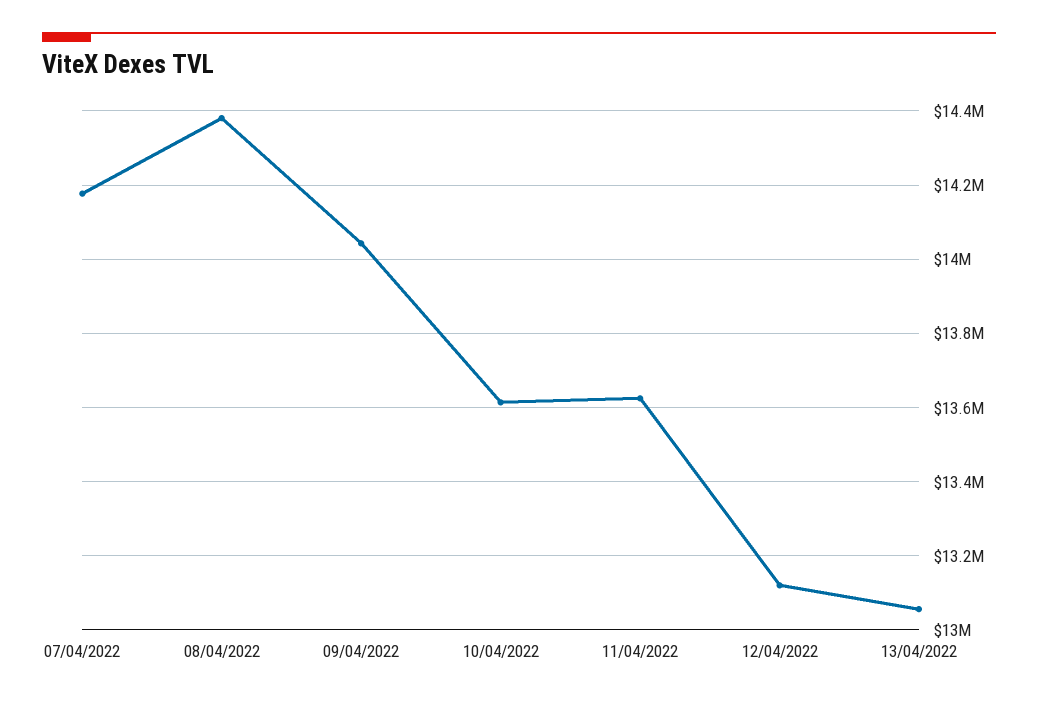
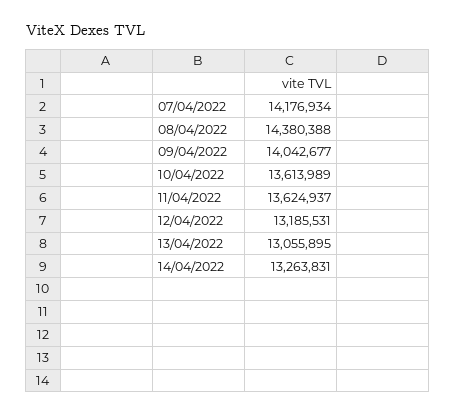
12/04/2022: 13120000 -> 13185531
14/04/2022: none -> 13263831

